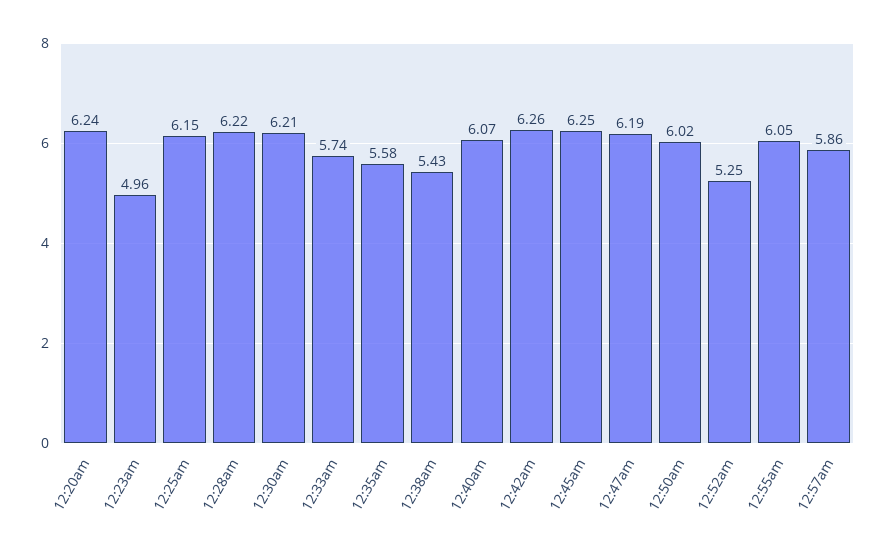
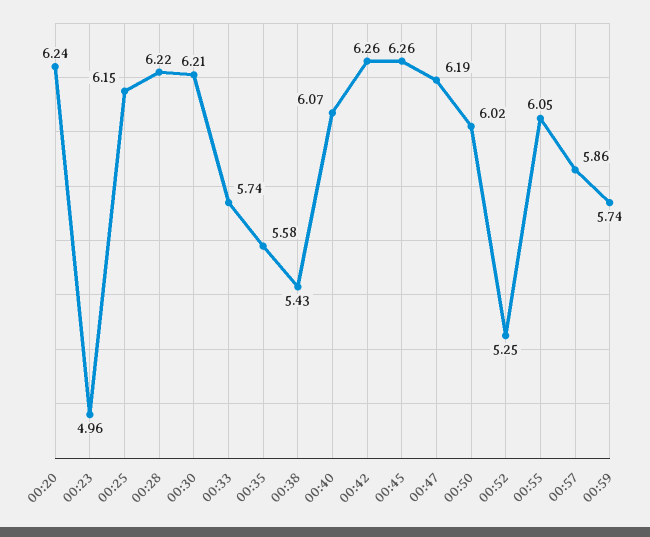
12:45am: 6.25 -> 6.26
00:59: none -> 5.74

